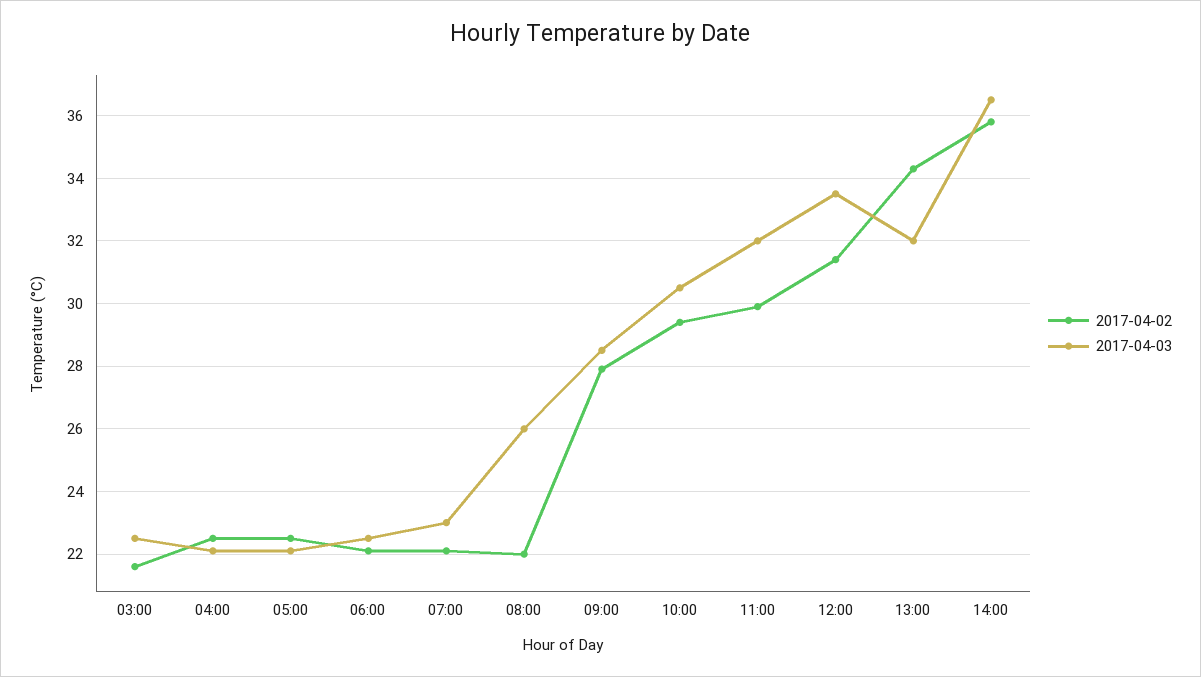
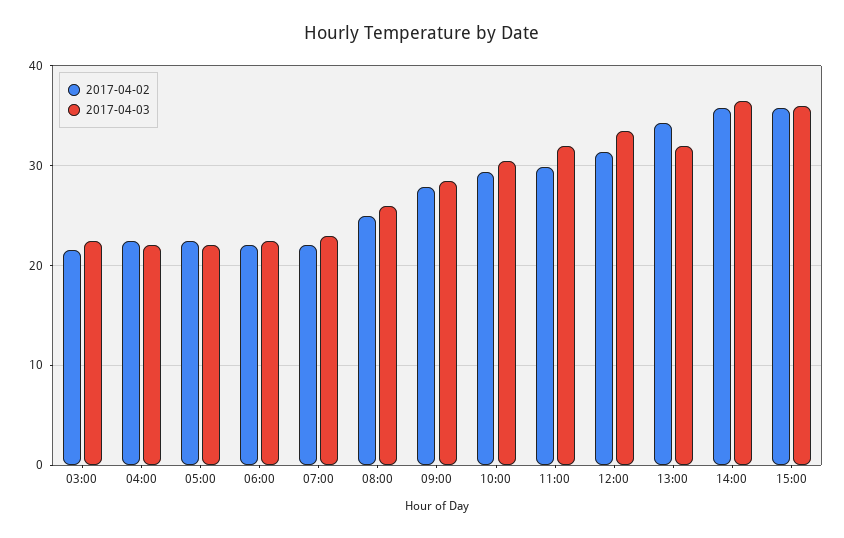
2017-04-02, 08:00: 22 -> 25
2017-04-02, 15:00: none -> 36
2017-04-03, 15:00: none -> 36

